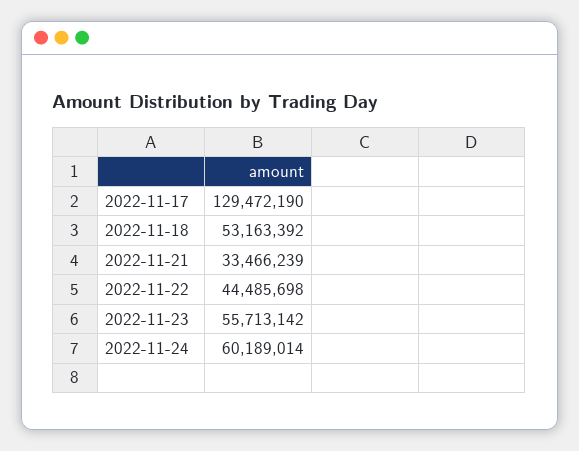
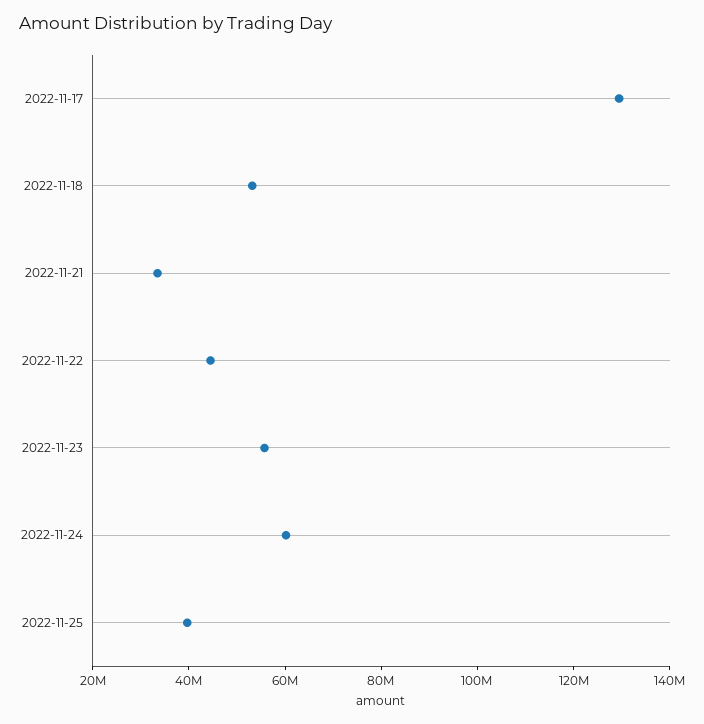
2022-11-25: none -> 40000000

